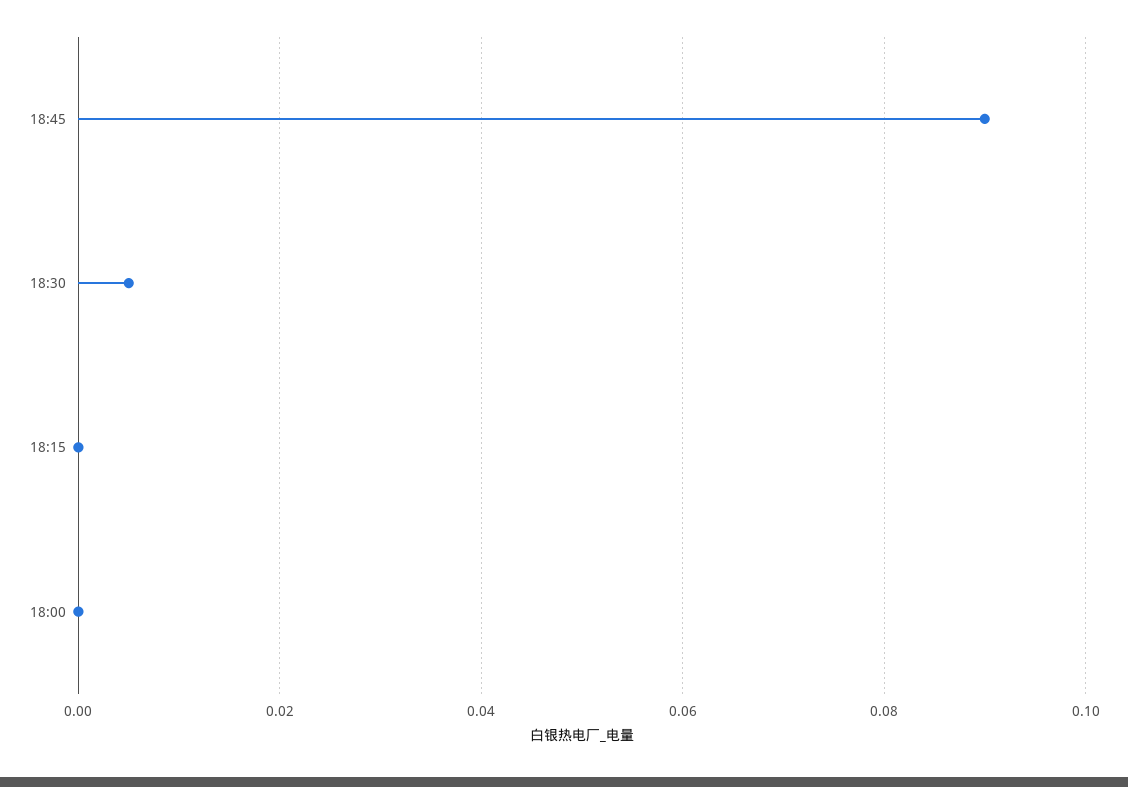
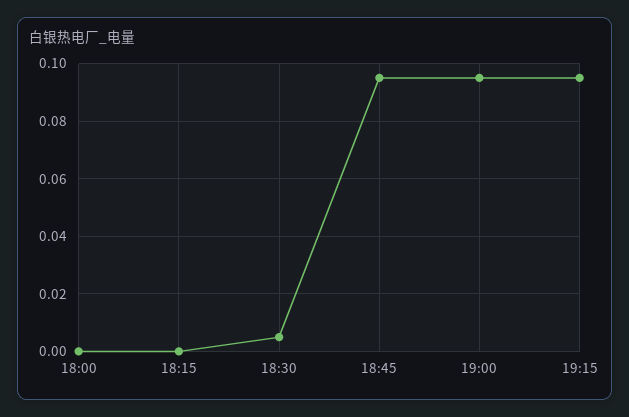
18:45: 0.09 -> 0.095
19:00: none -> 0.095
19:15: none -> 0.095

